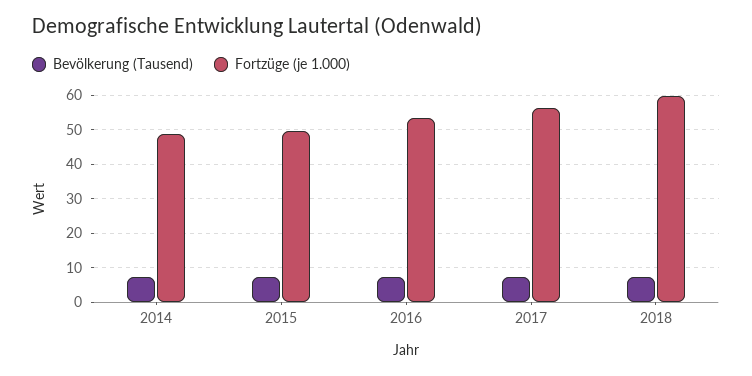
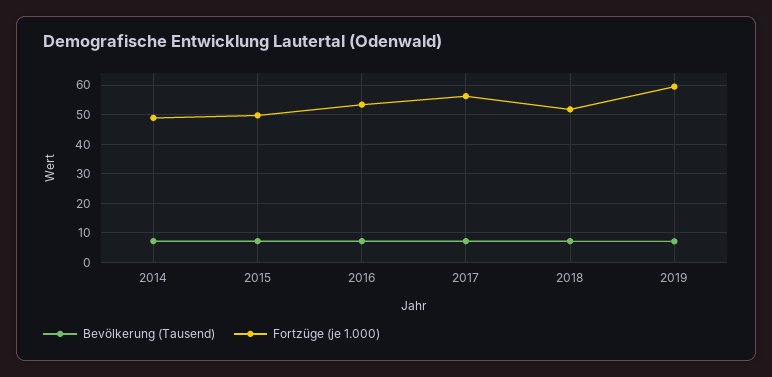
Fortzüge (je 1.000), 2018: 60 -> 52.5
Bevölkerung (Tausend), 2019: none -> 7.5
Fortzüge (je 1.000), 2019: none -> 60

